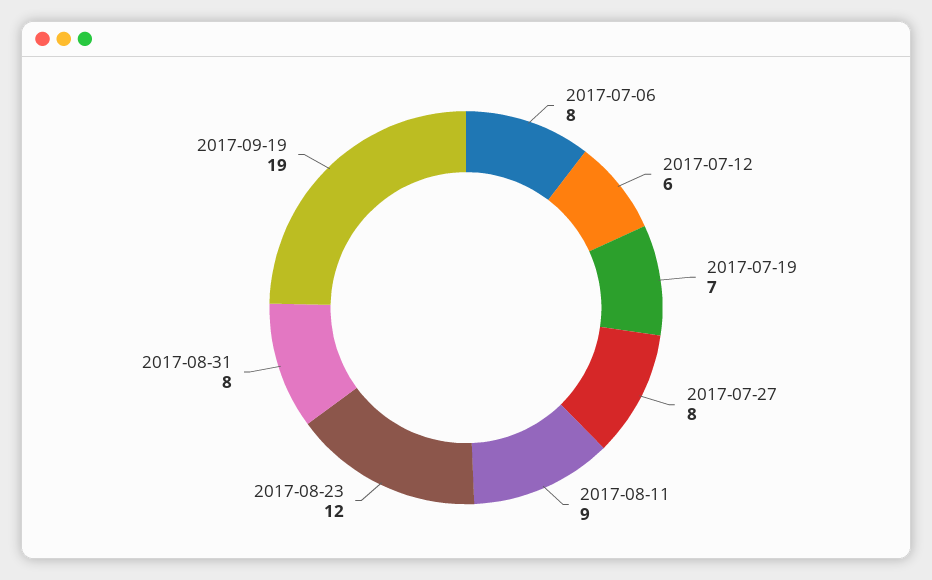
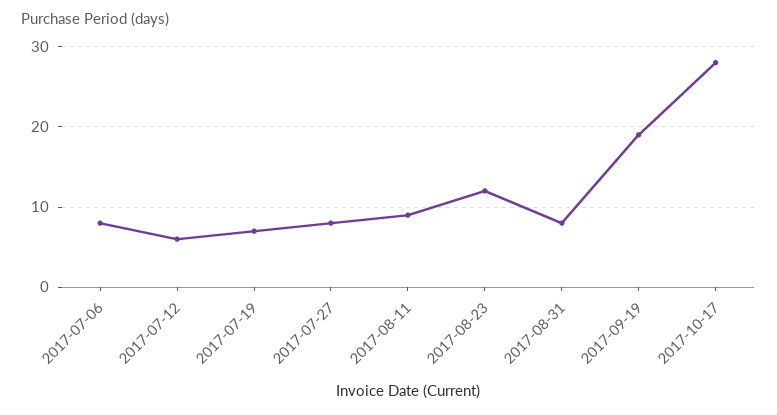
2017-10-17: none -> 28

